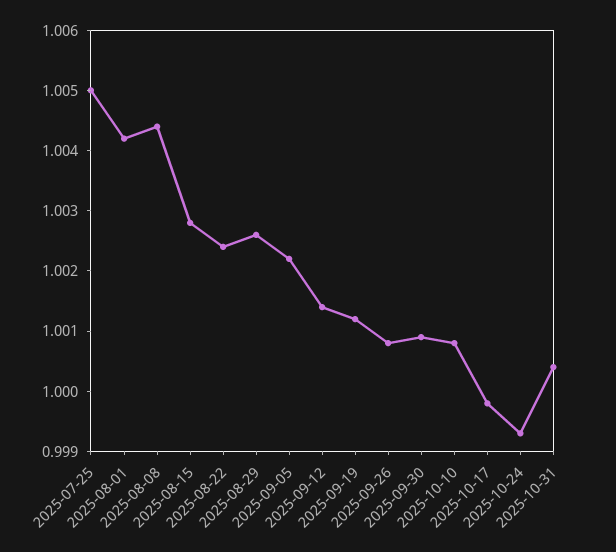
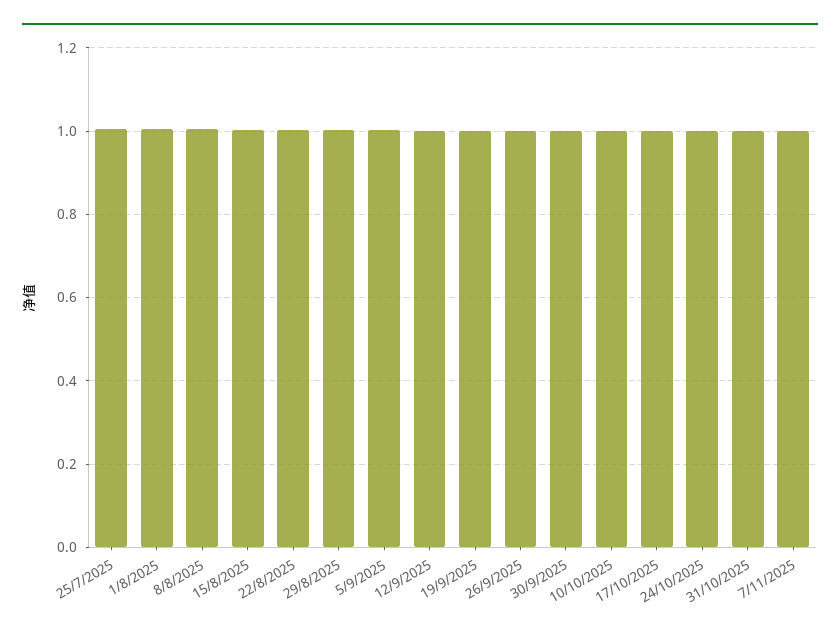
7/11/2025: none -> 1

